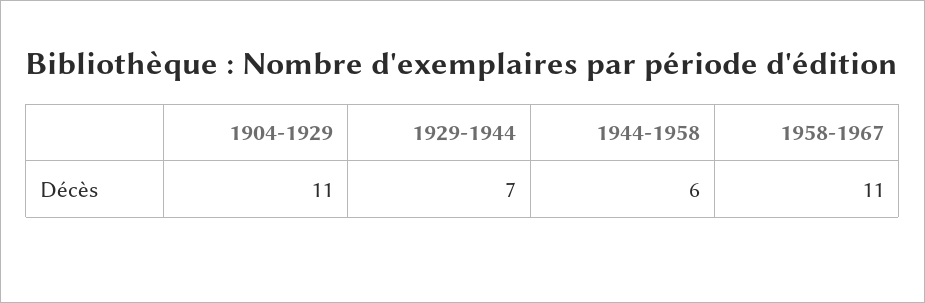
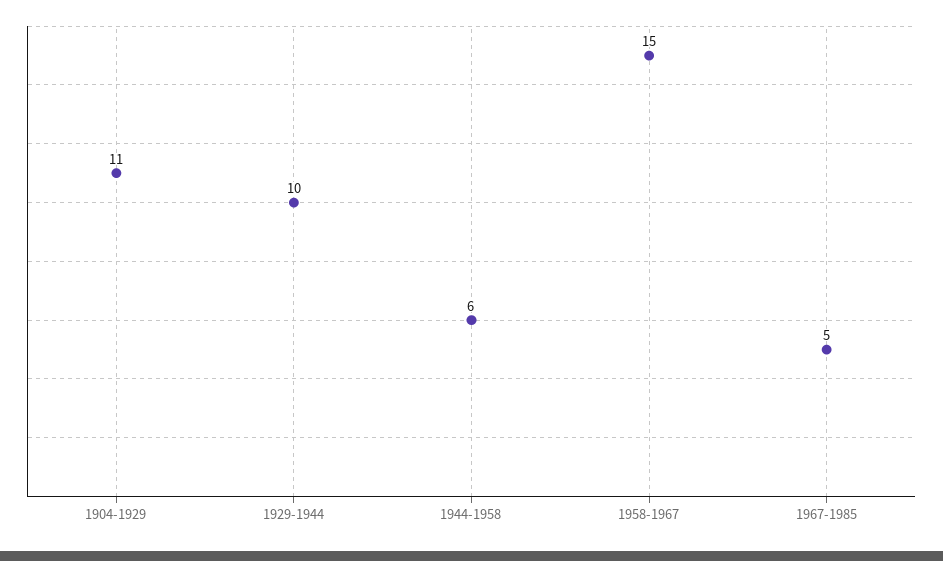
1929-1944: 7 -> 10
1958-1967: 11 -> 15
1967-1985: none -> 5

